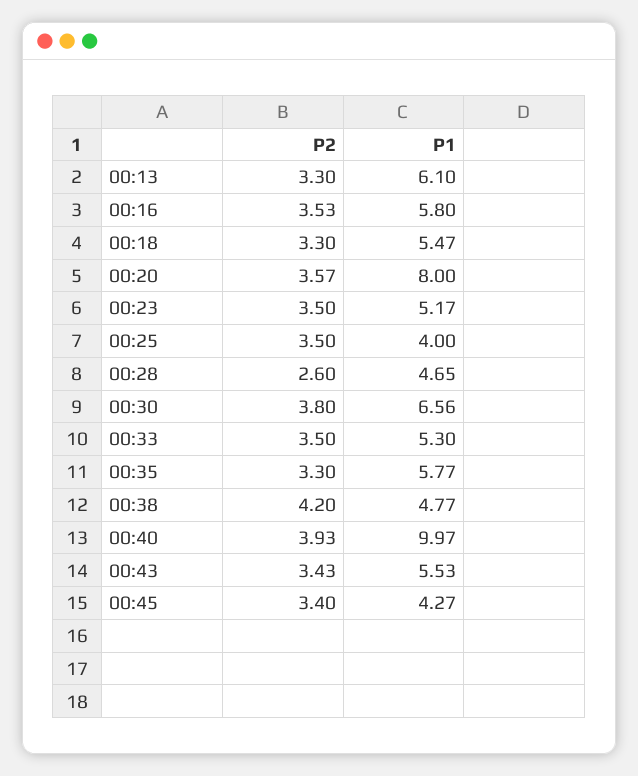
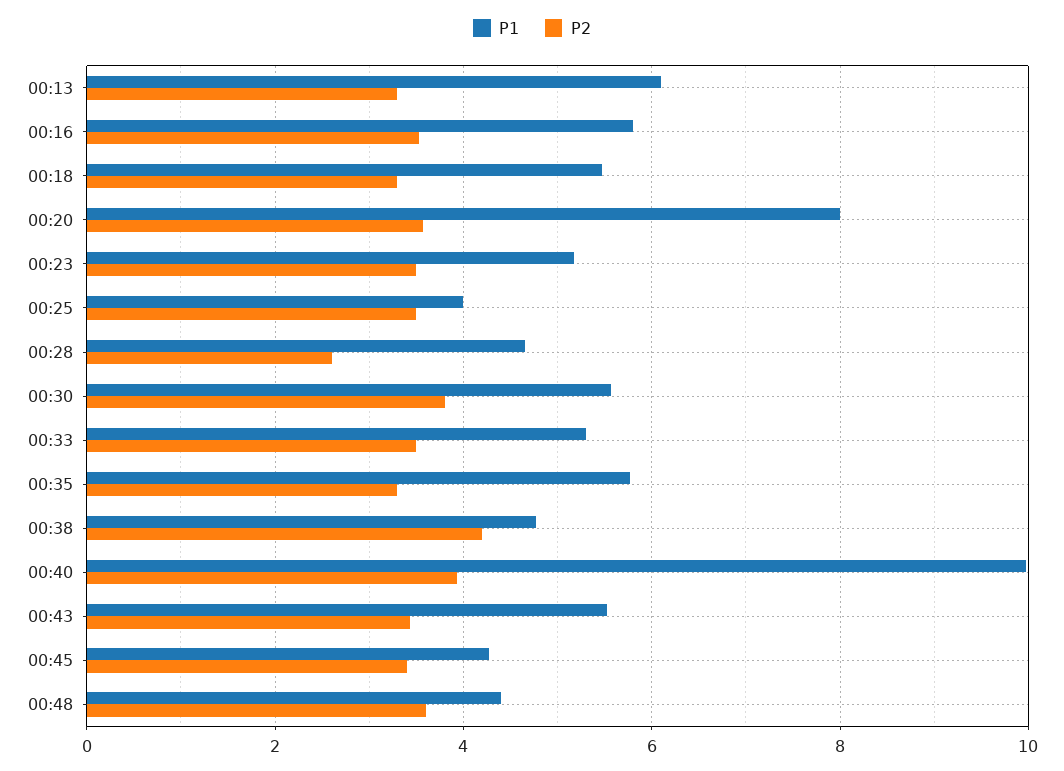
P1, 00:30: 6.56 -> 5.6
P1, 00:48: none -> 4.4
P2, 00:48: none -> 3.6

